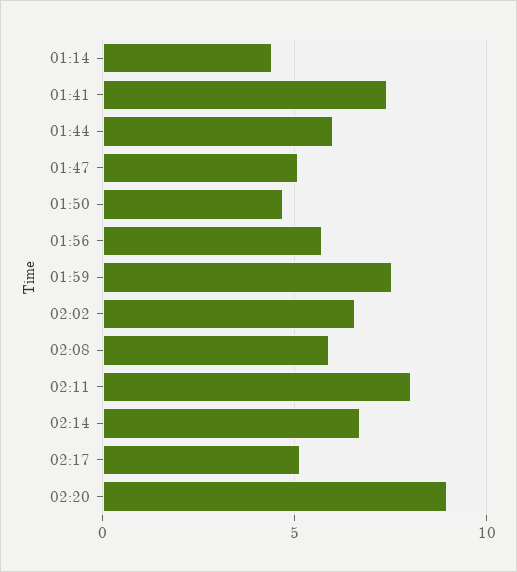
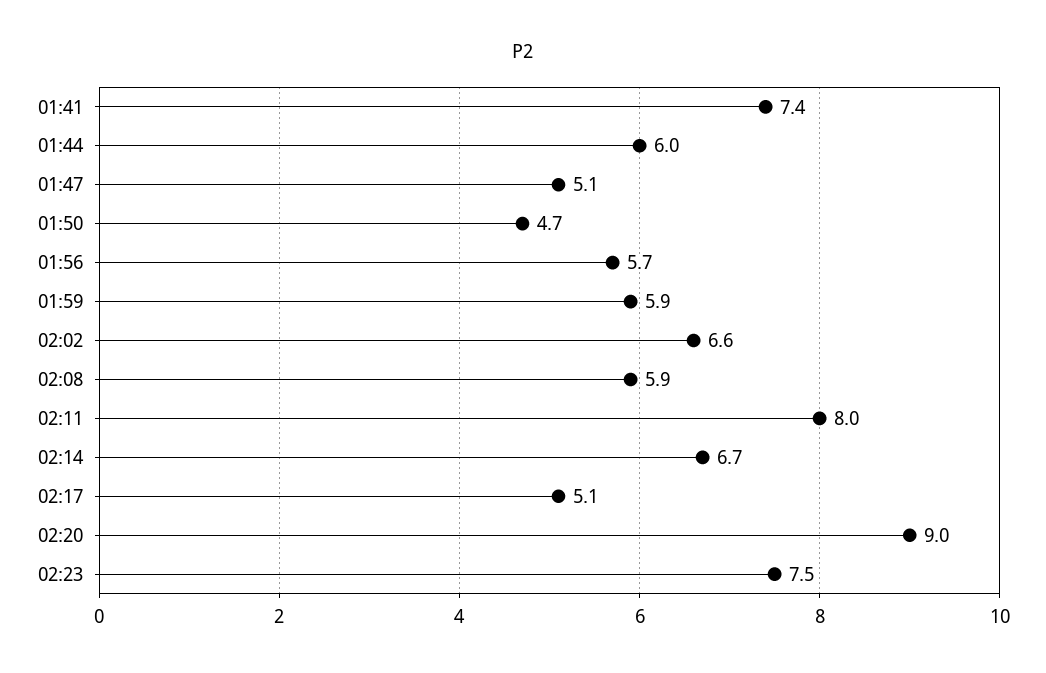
01:14: 4.5 -> none
01:59: 7.5 -> 5.9
02:23: none -> 7.5

